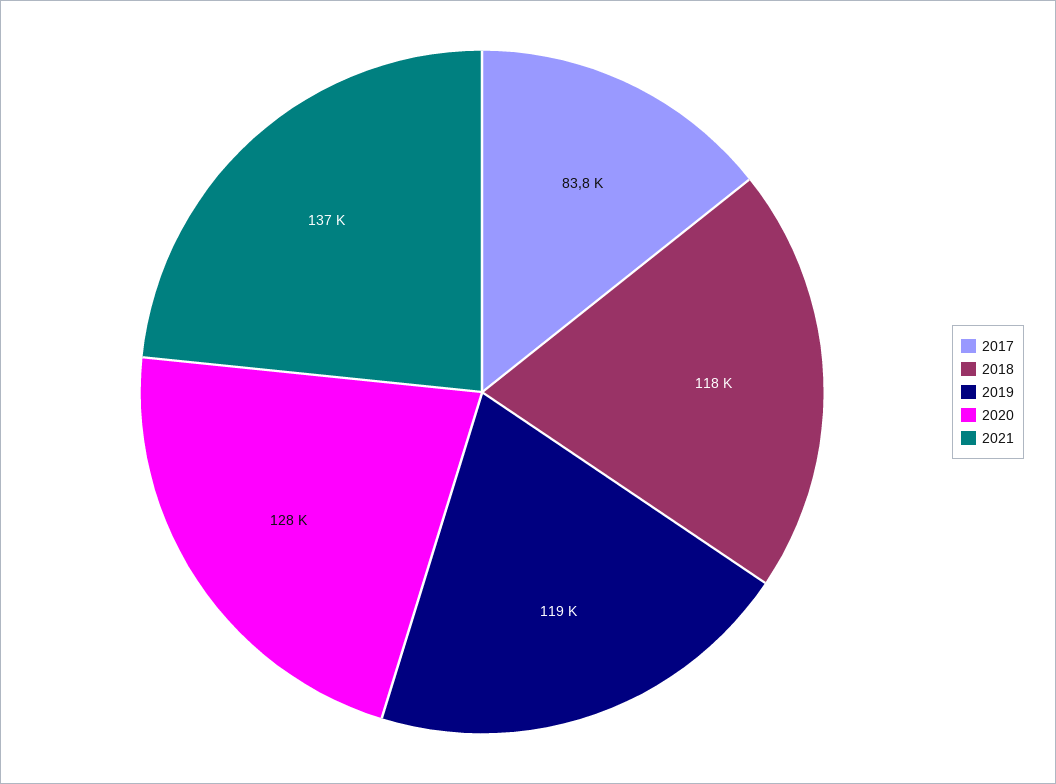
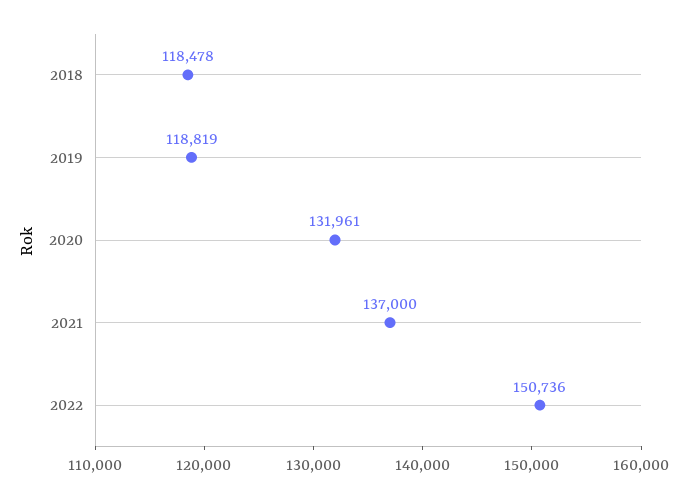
2017: 83800 -> none
2020: 128000 -> 131961
2022: none -> 150736

